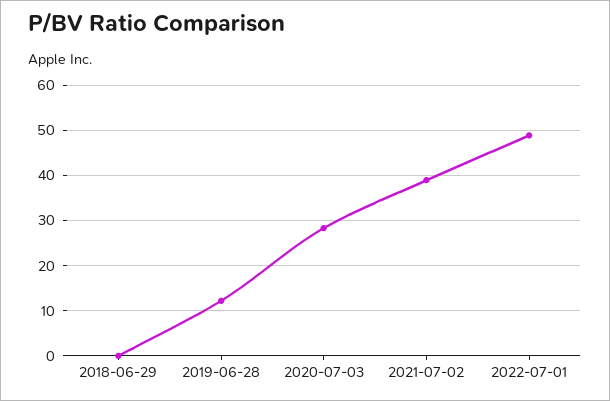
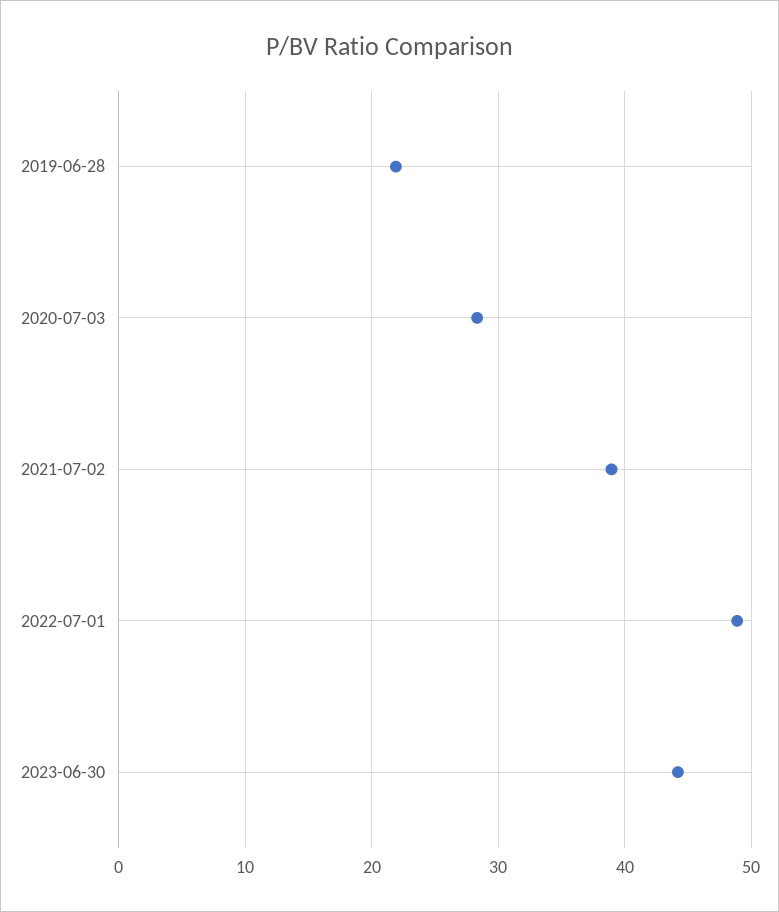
2018-06-29: 0 -> none
2019-06-28: 12 -> 22
2023-06-30: none -> 44

